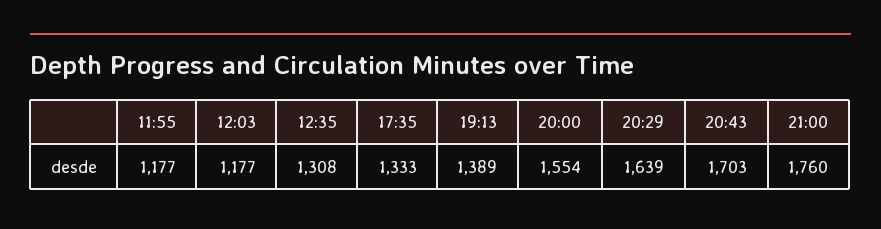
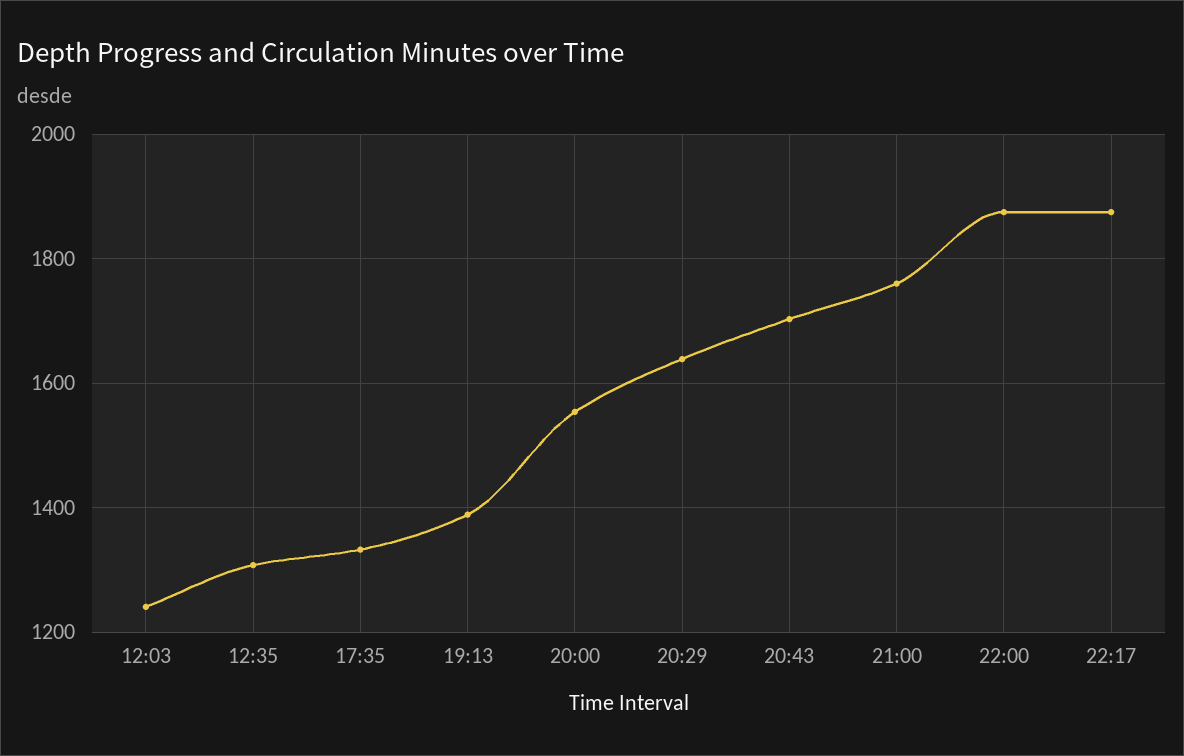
11:55: 1177 -> none
12:03: 1177 -> 1240
22:00: none -> 1880
22:17: none -> 1880

